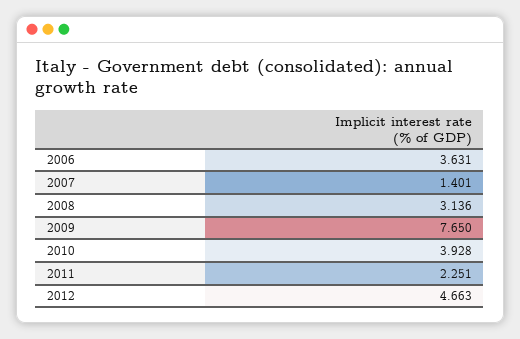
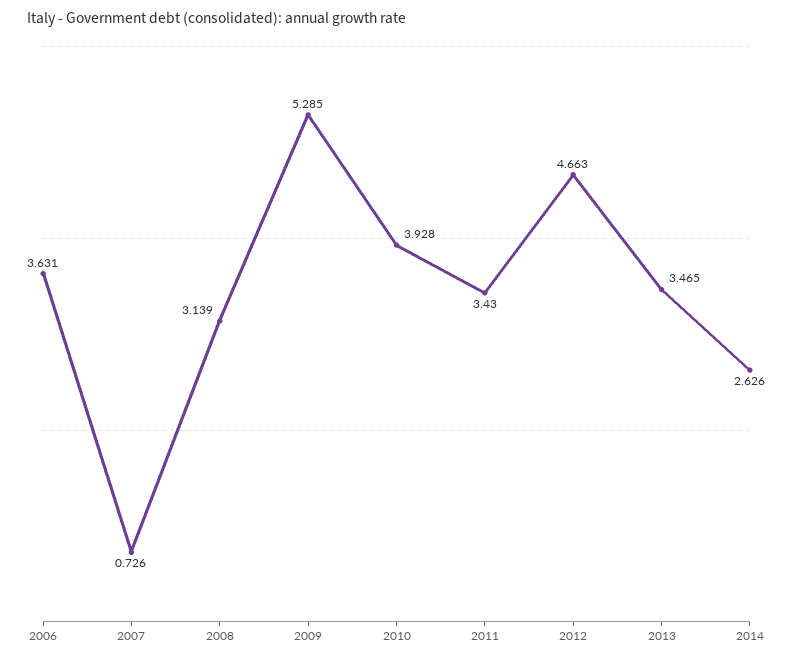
2007: 1.401 -> 0.726
2008: 3.136 -> 3.139
2009: 7.65 -> 5.285
2011: 2.251 -> 3.43
2013: none -> 3.465
2014: none -> 2.626

